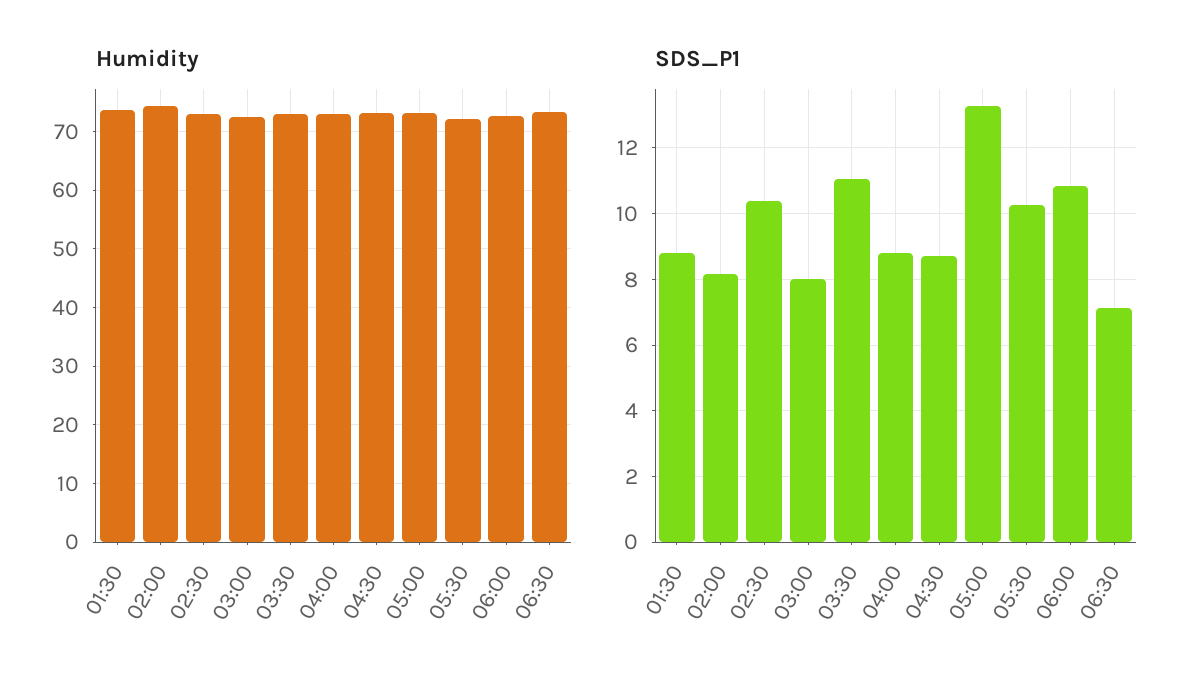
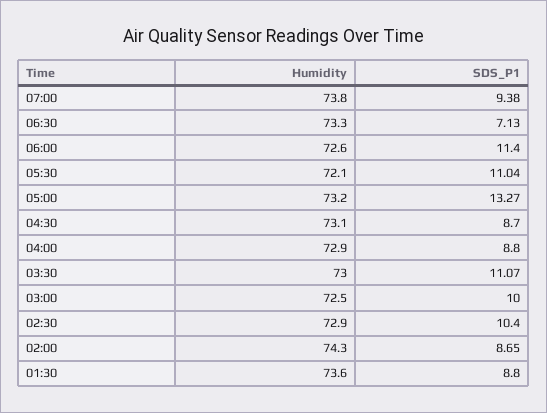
SDS_P1, 02:00: 8.2 -> 8.65
SDS_P1, 03:00: 8 -> 10
SDS_P1, 05:30: 10.2 -> 11.04
SDS_P1, 06:00: 10.8 -> 11.4
Humidity, 07:00: none -> 73.8
SDS_P1, 07:00: none -> 9.38

